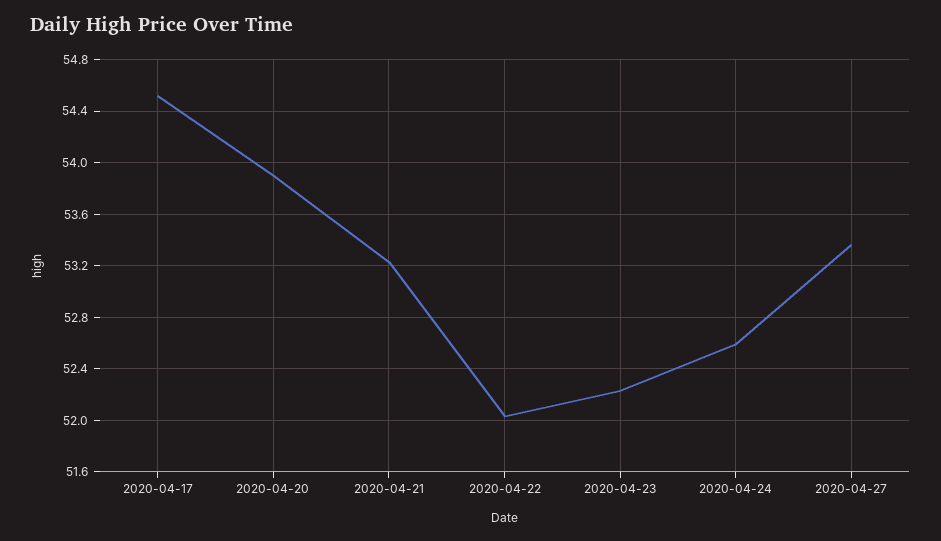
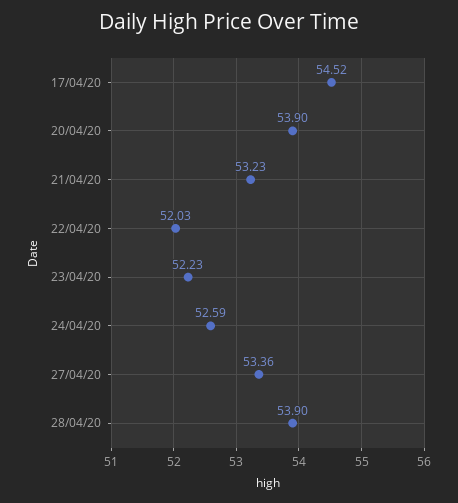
28/04/20: none -> 53.9

